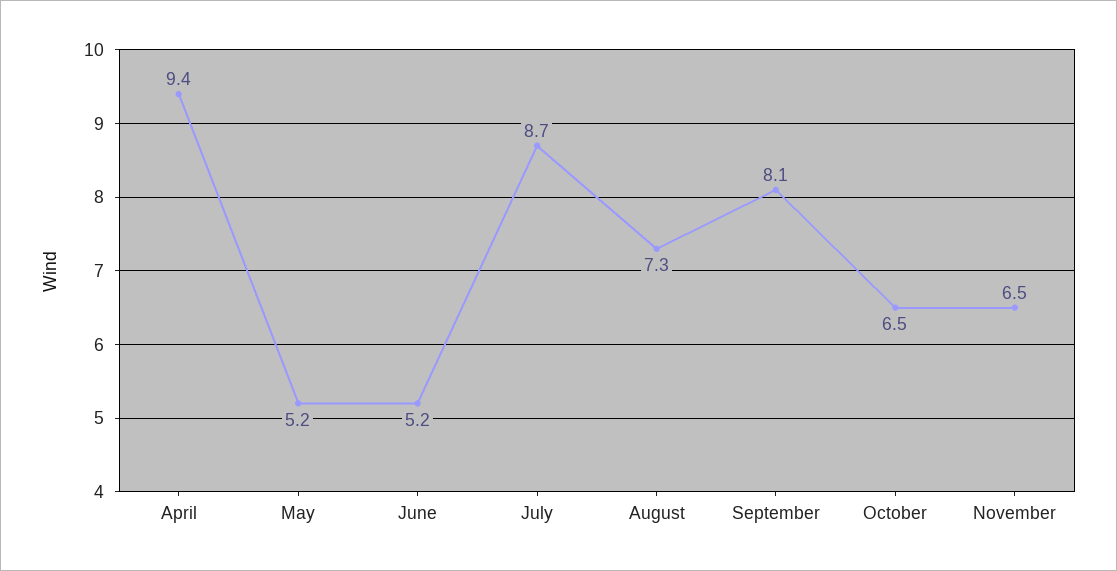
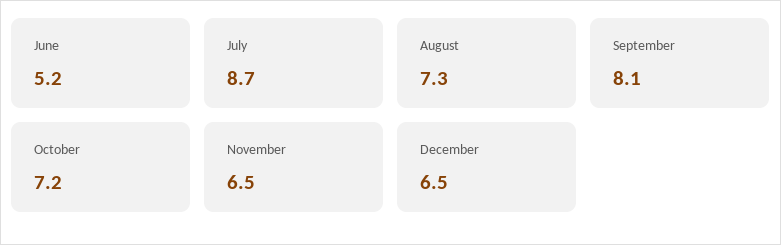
April: 9.4 -> none
May: 5.2 -> none
October: 6.5 -> 7.2
December: none -> 6.5

